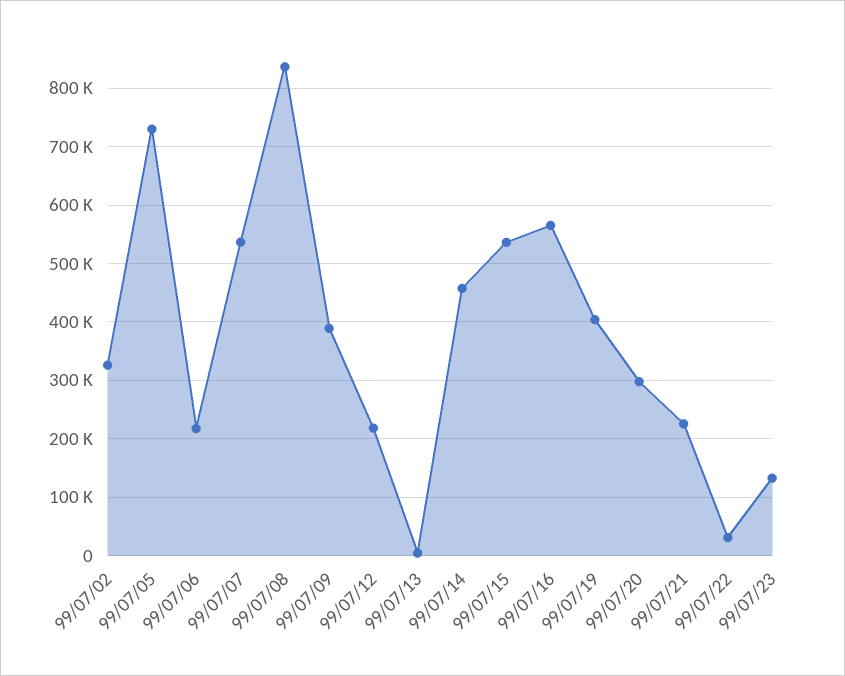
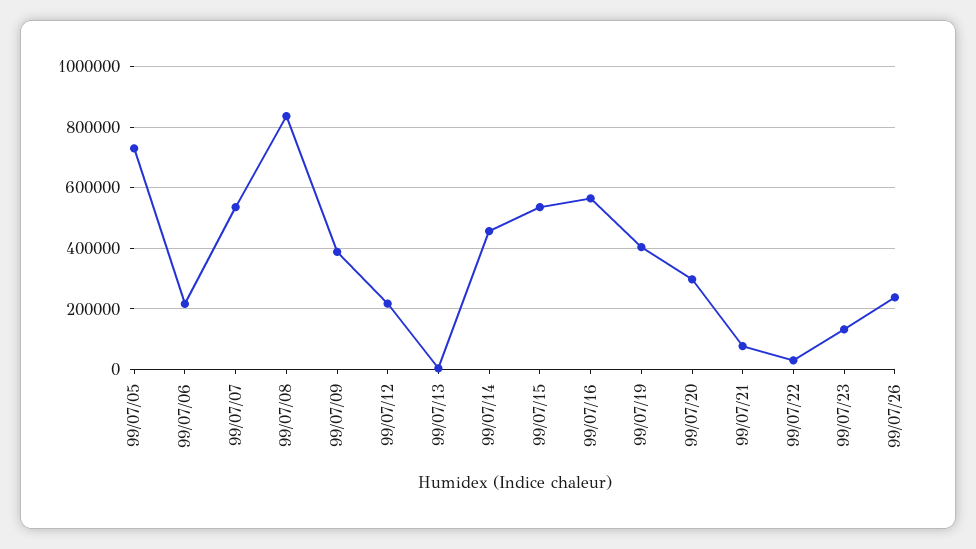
99/07/02: 320000 -> none
99/07/21: 220000 -> 80000
99/07/26: none -> 240000

